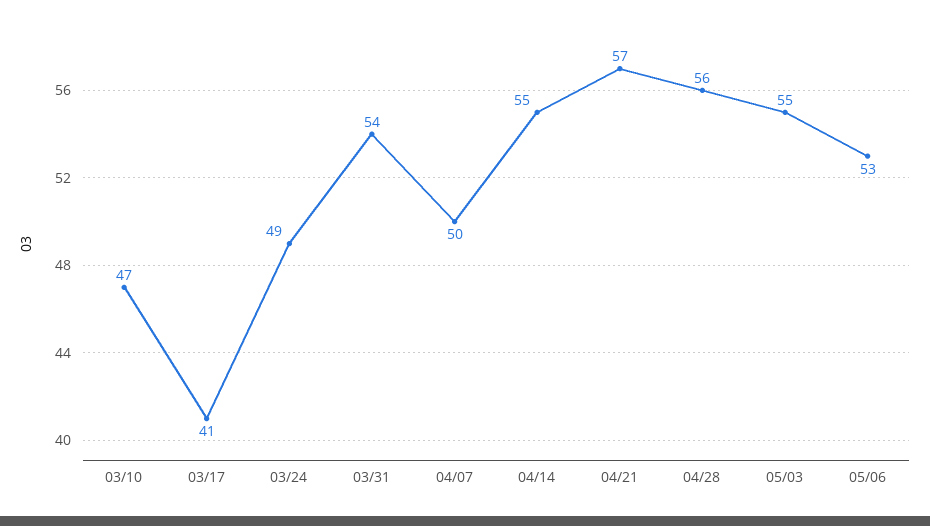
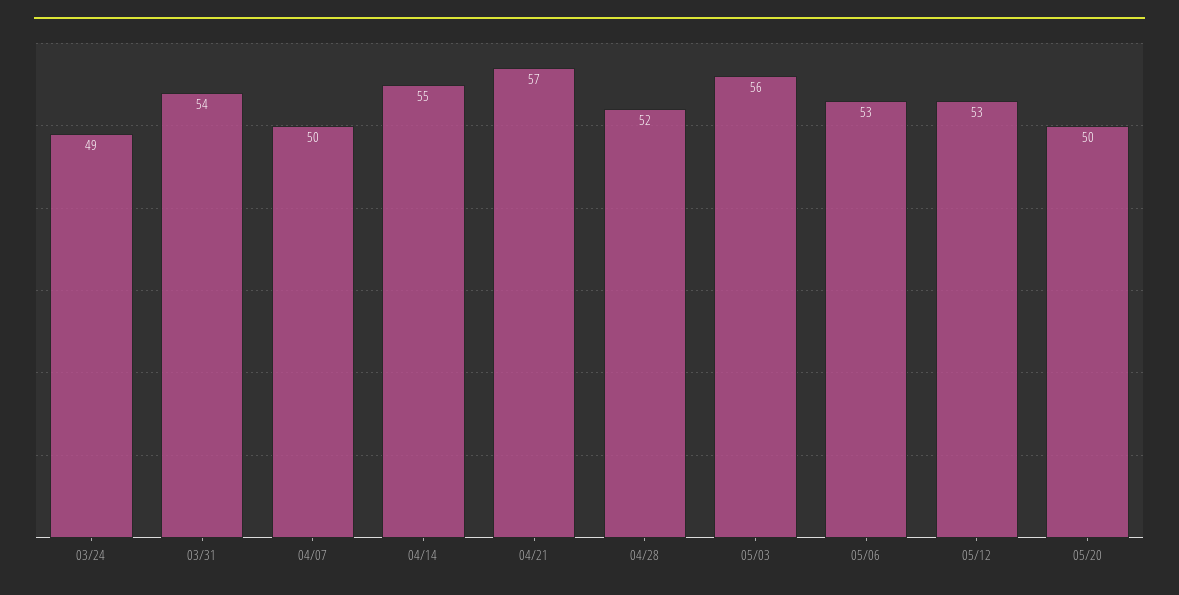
03/10: 47 -> none
03/17: 41 -> none
04/28: 56 -> 52
05/03: 55 -> 56
05/12: none -> 53
05/20: none -> 50

